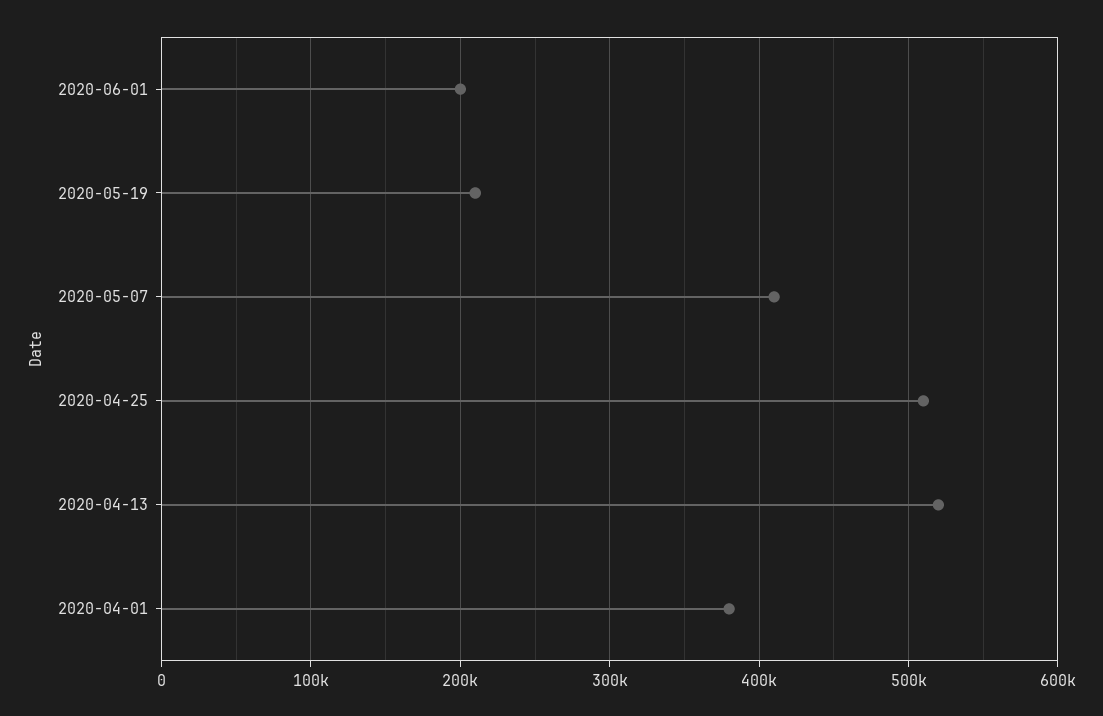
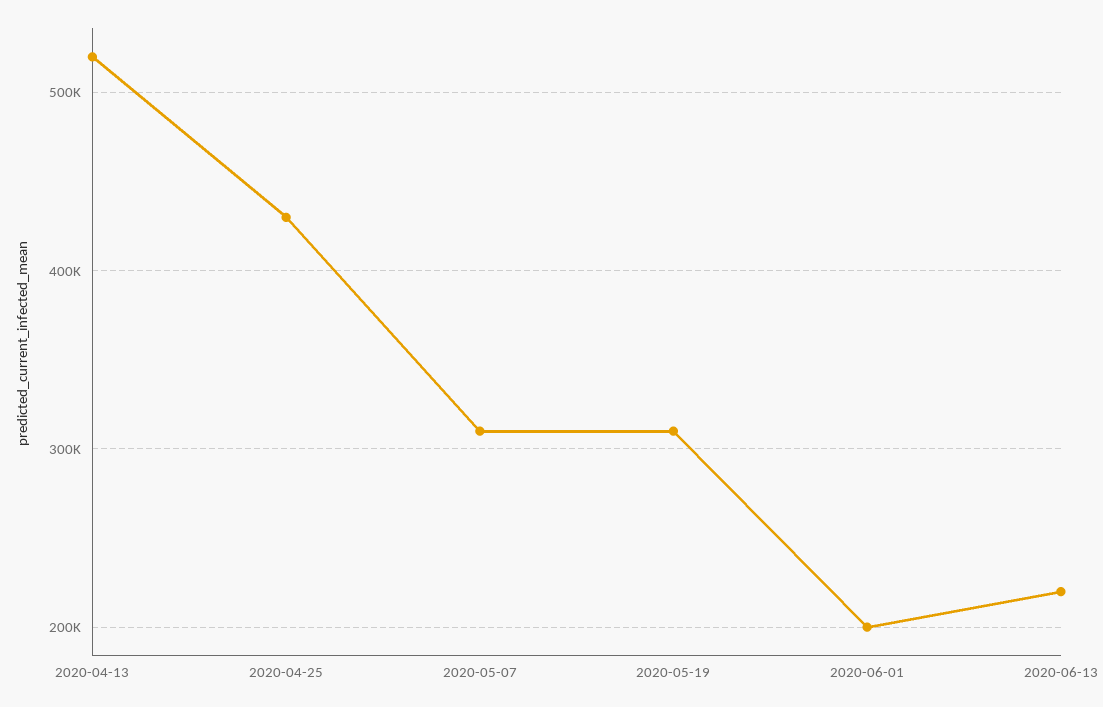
2020-05-19: 210000 -> 310000
2020-05-07: 410000 -> 310000
2020-04-25: 510000 -> 430000
2020-04-01: 380000 -> none
2020-06-13: none -> 220000

